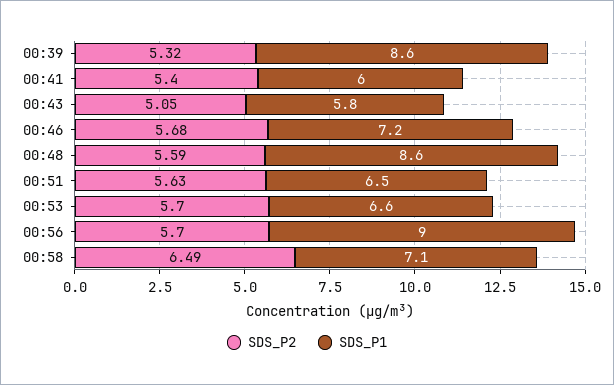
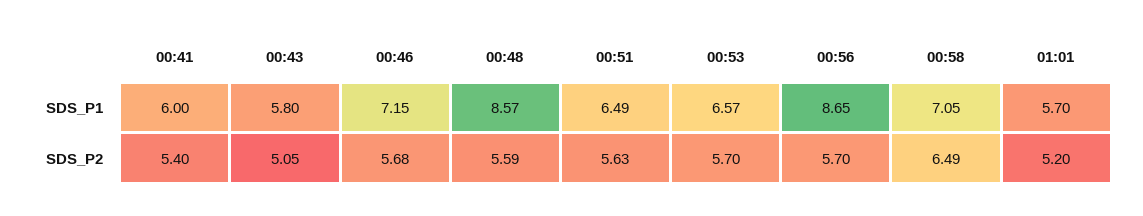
SDS_P2, 00:39: 5.32 -> none
SDS_P1, 00:39: 8.6 -> none
SDS_P1, 00:56: 9 -> 8.65
SDS_P1, 01:01: none -> 5.7
SDS_P2, 01:01: none -> 5.2

